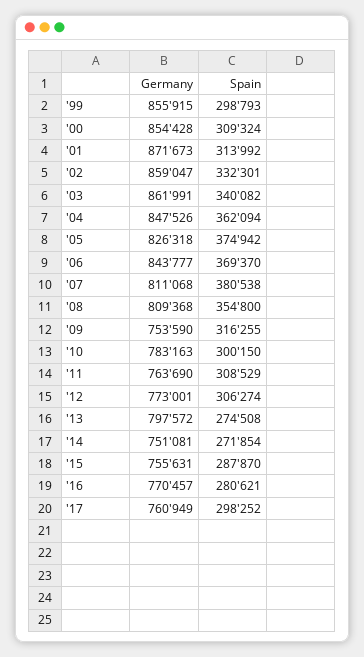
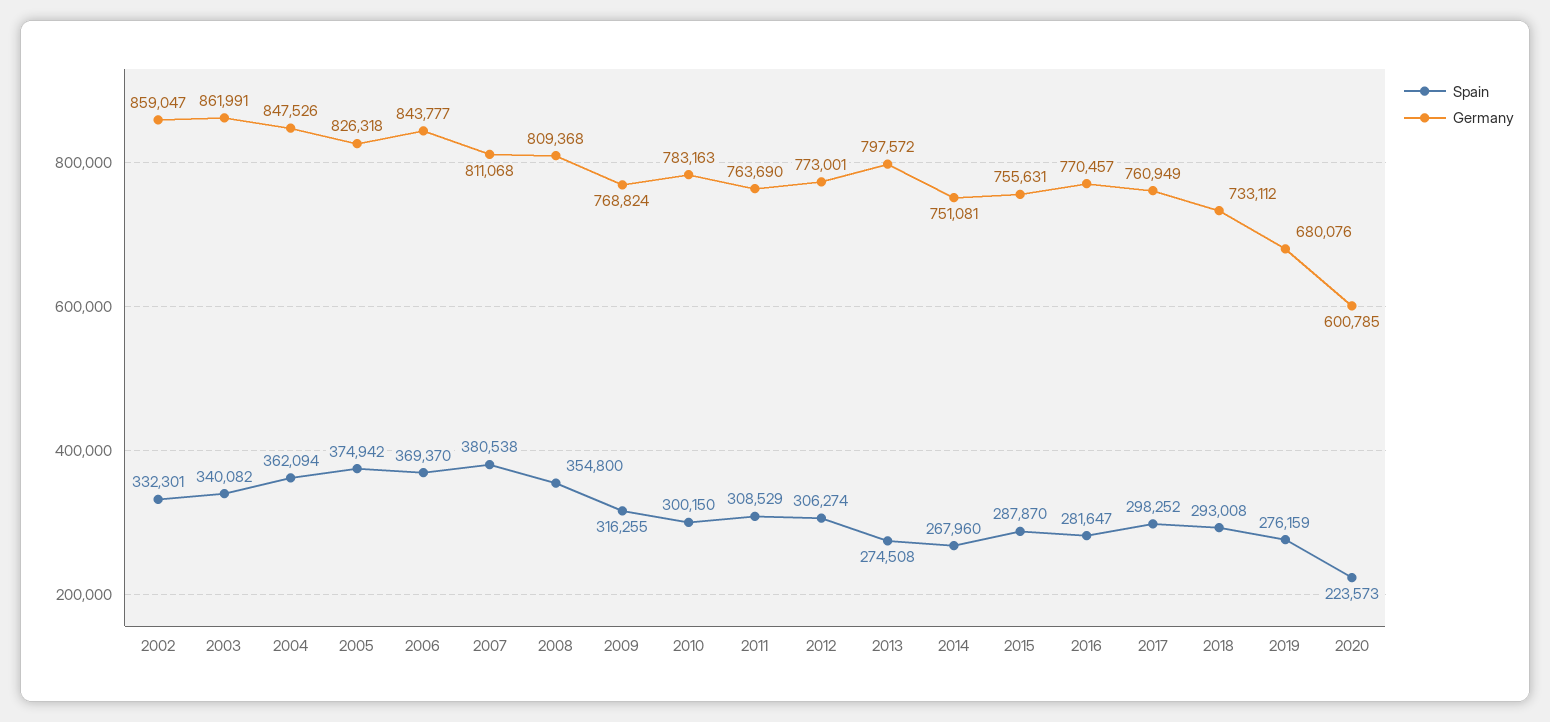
Germany, '99: 855915 -> none
Spain, '99: 298793 -> none
Germany, '00: 854428 -> none
Spain, '00: 309324 -> none
Germany, '01: 871673 -> none
Spain, '01: 313992 -> none
Germany, '09: 753590 -> 768824
Spain, '14: 271854 -> 267960
Spain, '16: 280621 -> 281647
Spain, 2018: none -> 293008
Germany, 2018: none -> 733112
Spain, 2019: none -> 276159
Germany, 2019: none -> 680076
Spain, 2020: none -> 223573
Germany, 2020: none -> 600785

